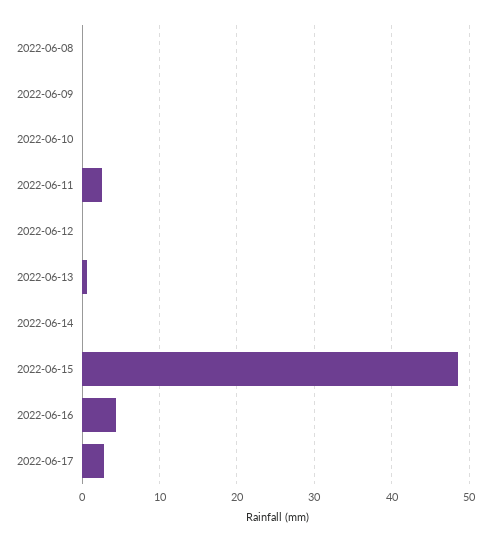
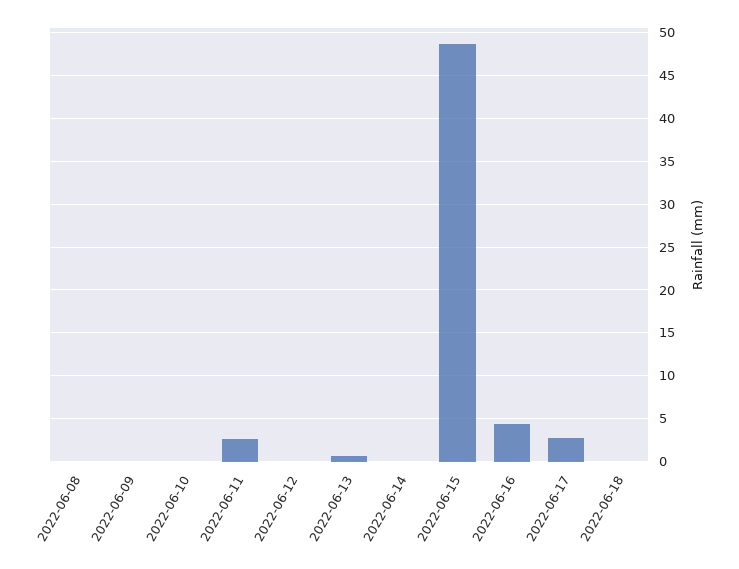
2022-06-18: none -> 0

